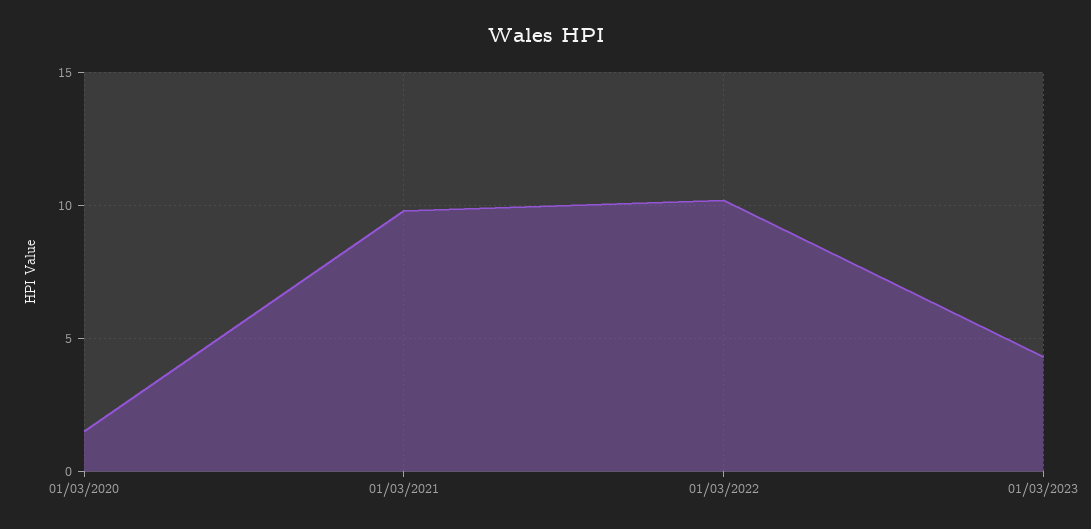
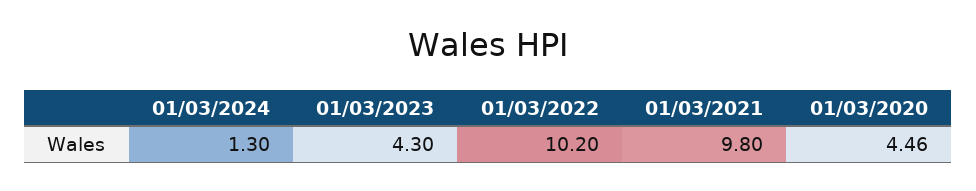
01/03/2020: 1.5 -> 4.46
01/03/2024: none -> 1.3

